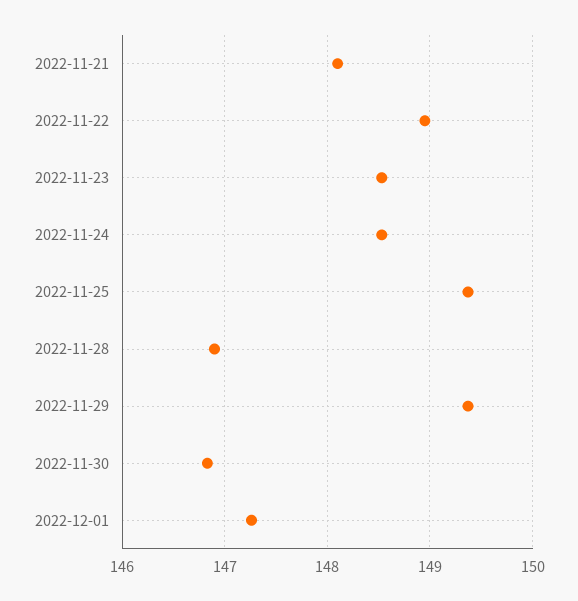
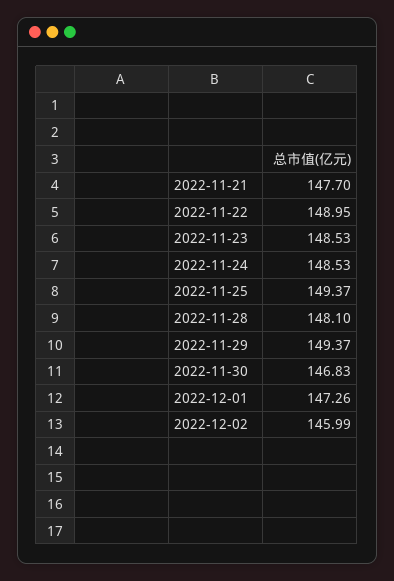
2022-11-21: 148.1 -> 147.7
2022-11-28: 146.9 -> 148.1
2022-12-02: none -> 145.99

